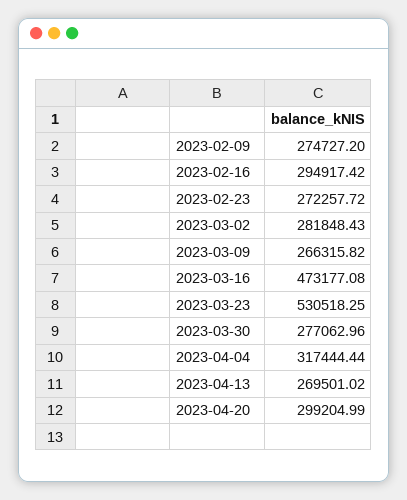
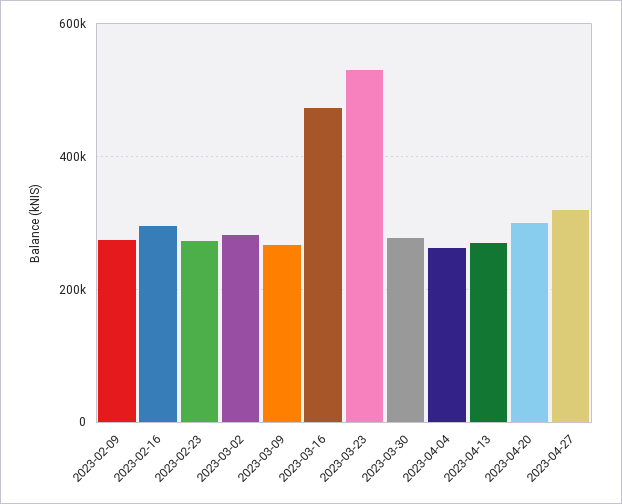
2023-04-04: 317444.44 -> 260000
2023-04-27: none -> 320000

